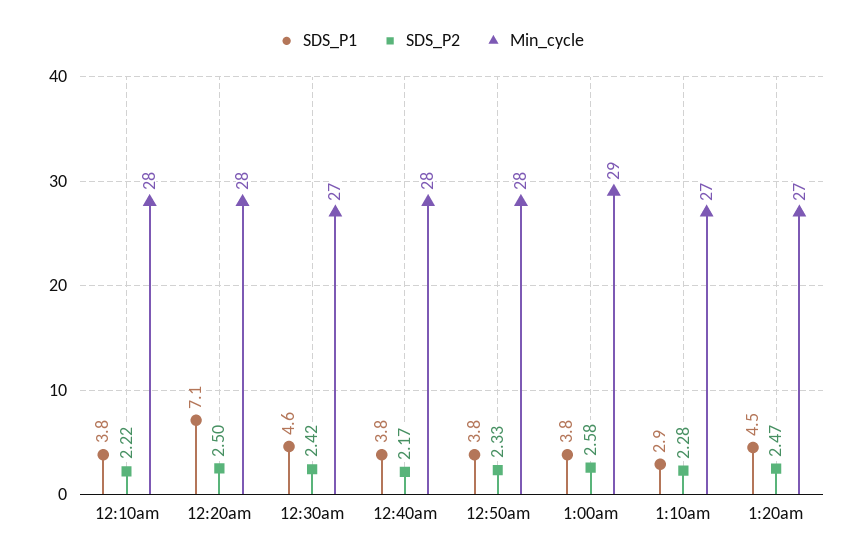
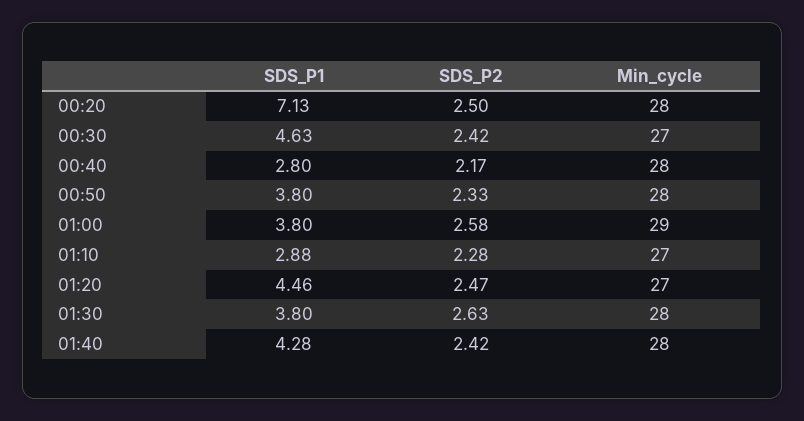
SDS_P1, 12:10am: 3.8 -> none
SDS_P2, 12:10am: 2.22 -> none
Min_cycle, 12:10am: 28 -> none
SDS_P1, 12:40am: 3.8 -> 2.8
SDS_P1, 01:30: none -> 3.8
SDS_P2, 01:30: none -> 2.63
Min_cycle, 01:30: none -> 28
SDS_P1, 01:40: none -> 4.28
SDS_P2, 01:40: none -> 2.42
Min_cycle, 01:40: none -> 28

